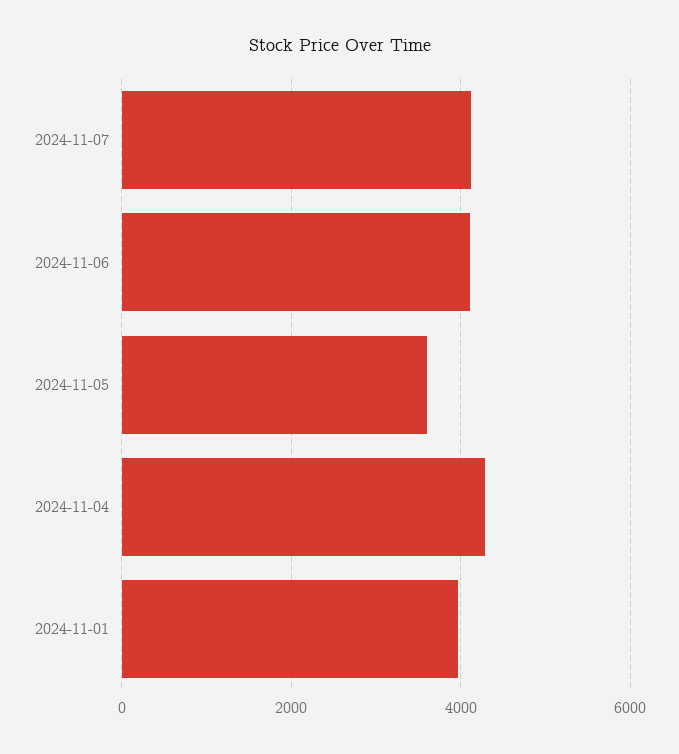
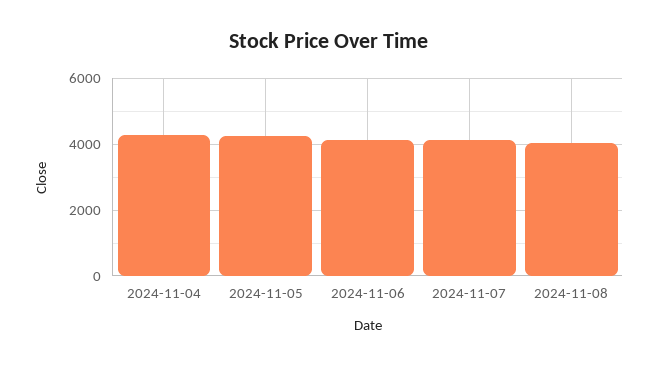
2024-11-05: 3600 -> 4200
2024-11-01: 4000 -> none
2024-11-08: none -> 4000

